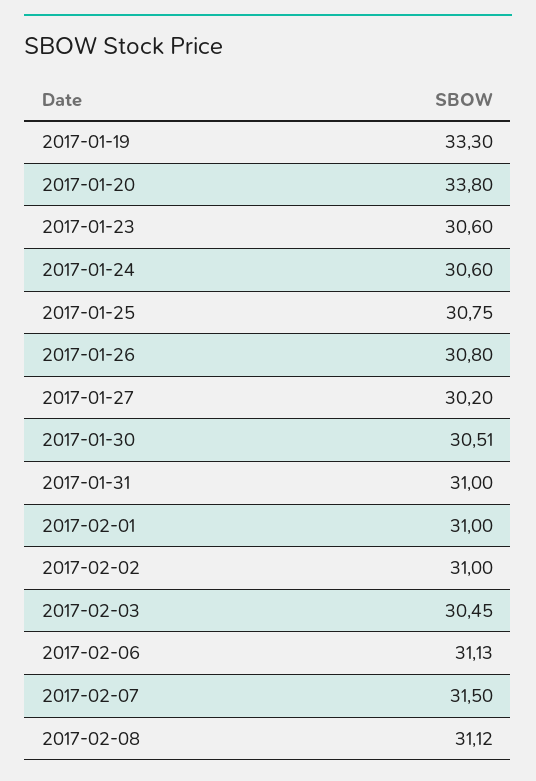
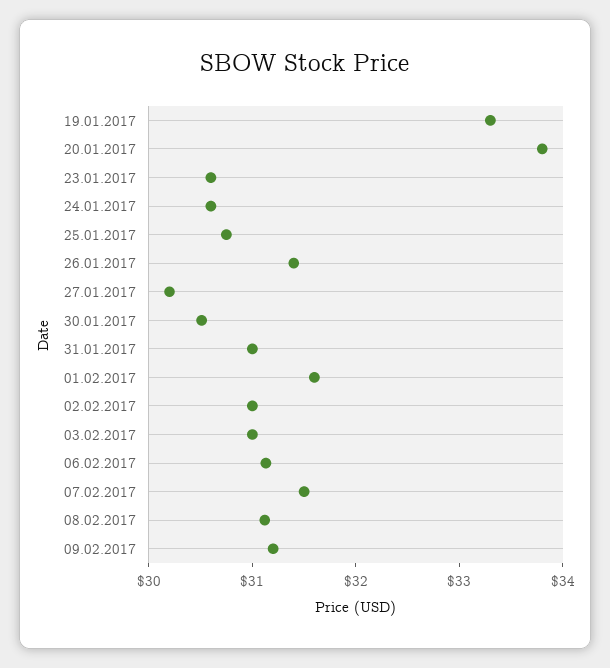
2017-01-26: 30.8 -> 31.4
2017-02-01: 31 -> 31.6
2017-02-03: 30.45 -> 31
09.02.2017: none -> 31.2

